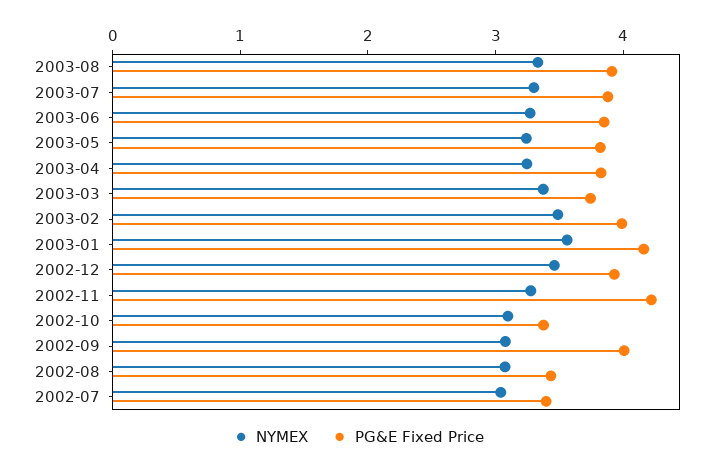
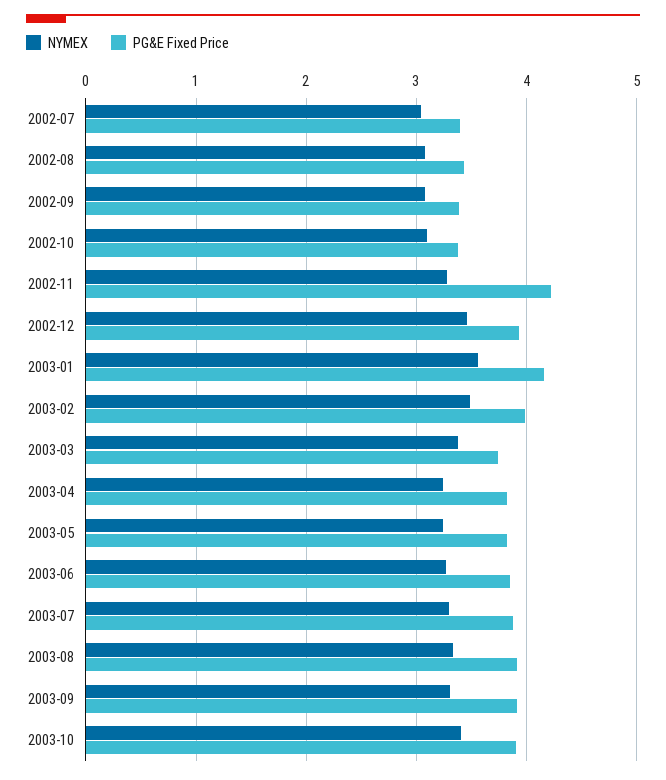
PG&E Fixed Price, 2002-09: 4 -> 3.4
NYMEX, 2003-09: none -> 3.3
PG&E Fixed Price, 2003-09: none -> 3.9
NYMEX, 2003-10: none -> 3.4
PG&E Fixed Price, 2003-10: none -> 3.9

